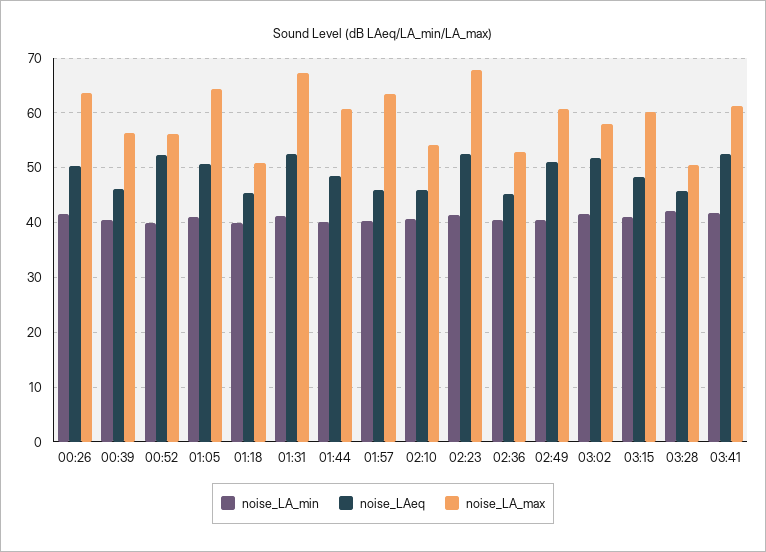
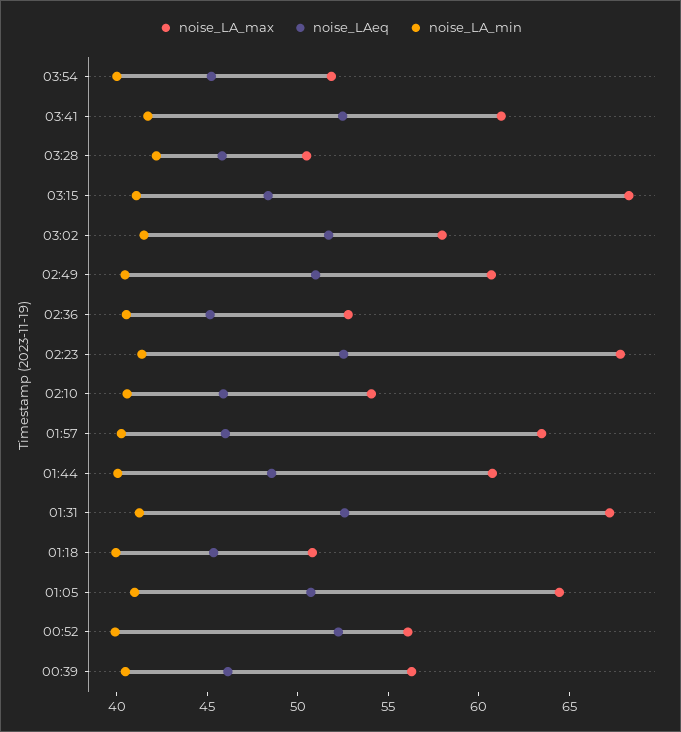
noise_LA_min, 00:26: 42 -> none
noise_LAeq, 00:26: 50 -> none
noise_LA_max, 00:26: 64 -> none
noise_LA_max, 03:15: 60 -> 68
noise_LA_max, 03:54: none -> 52
noise_LAeq, 03:54: none -> 45
noise_LA_min, 03:54: none -> 40

